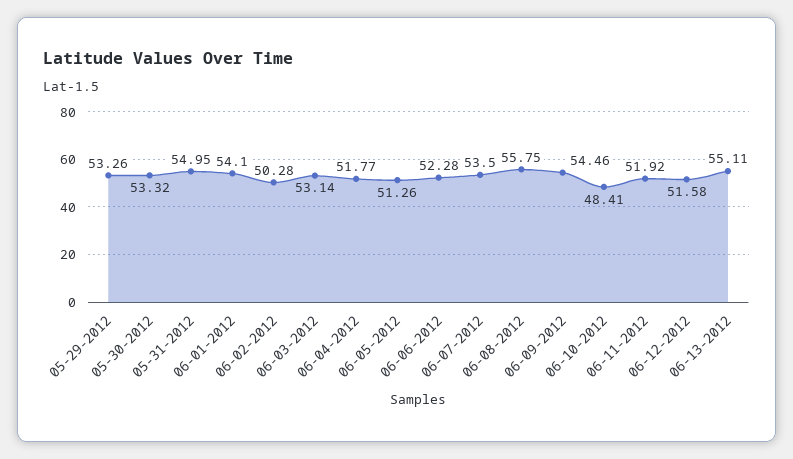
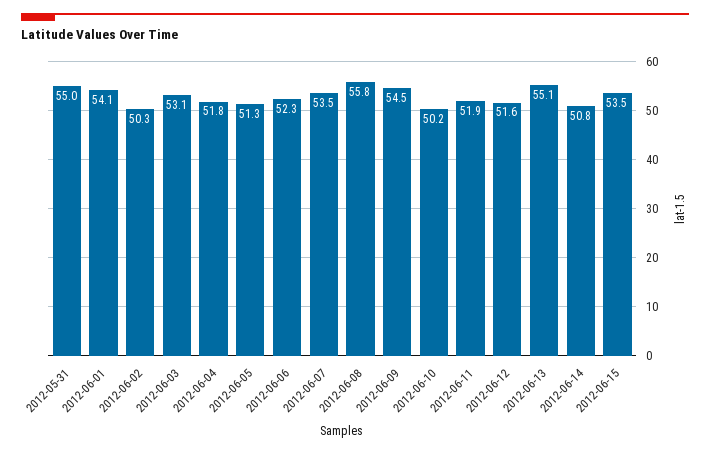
05-29-2012: 53.26 -> none
05-30-2012: 53.32 -> none
06-10-2012: 48.41 -> 50.2
2012-06-14: none -> 50.8
2012-06-15: none -> 53.5

